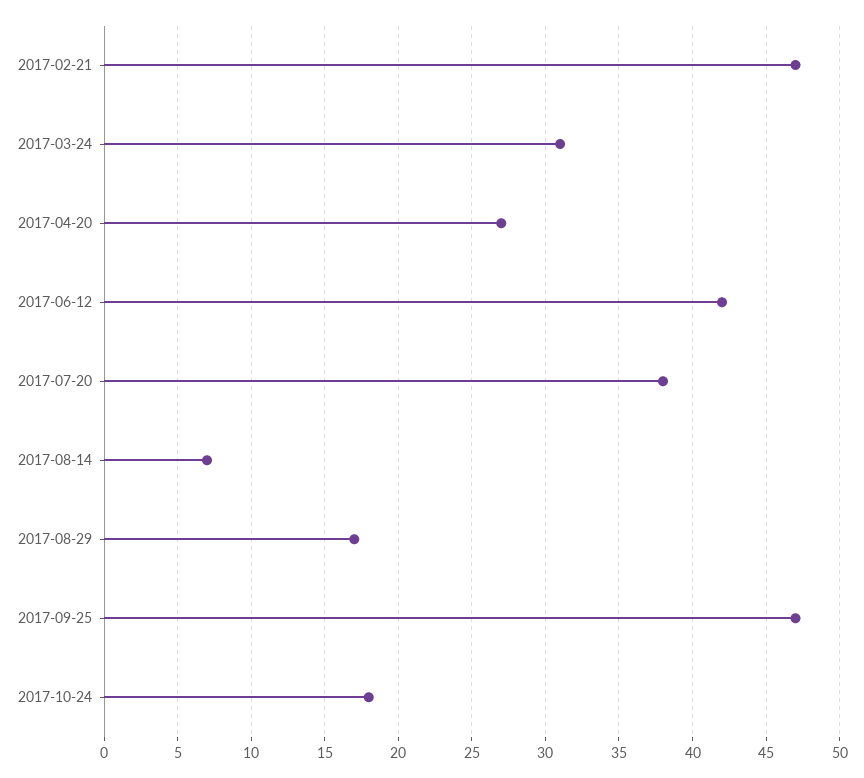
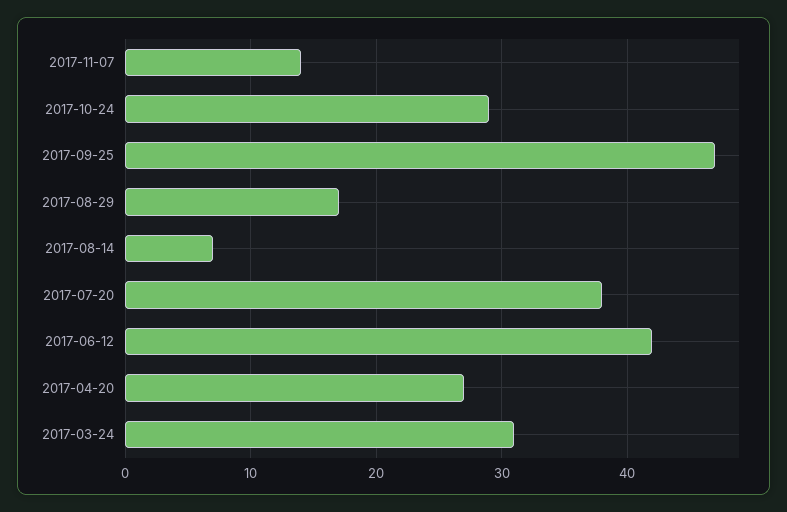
2017-02-21: 47 -> none
2017-10-24: 18 -> 29
2017-11-07: none -> 14

